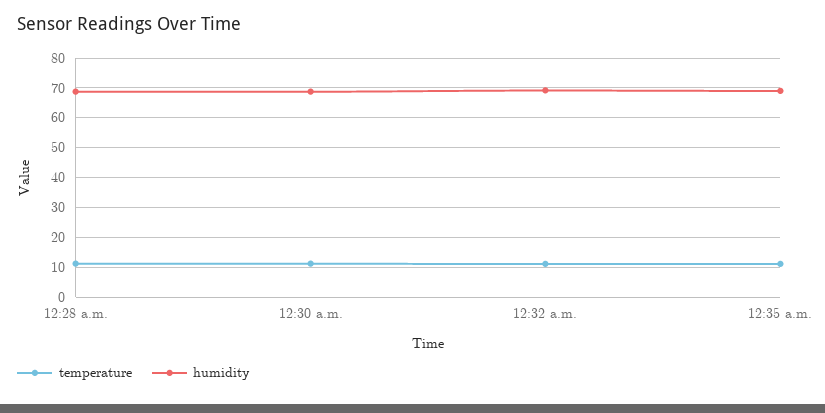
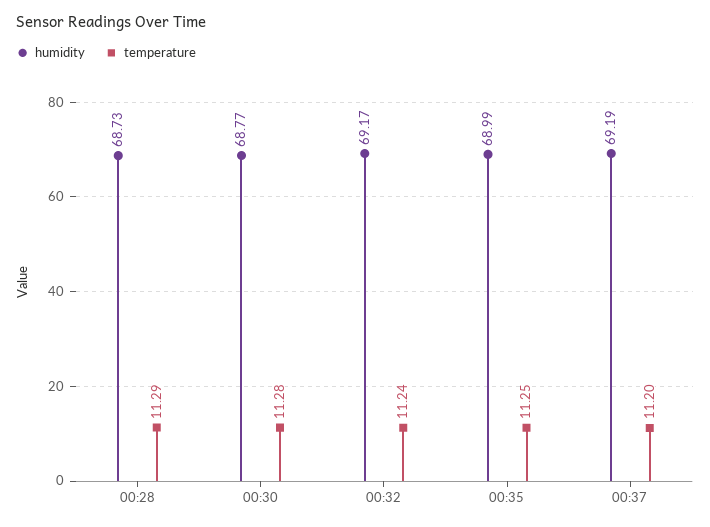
humidity, 00:37: none -> 69.19
temperature, 00:37: none -> 11.2

